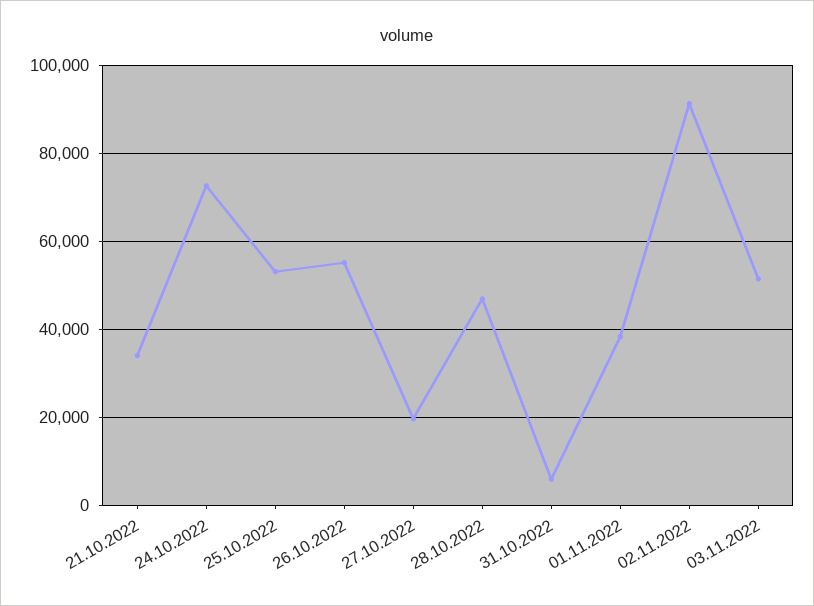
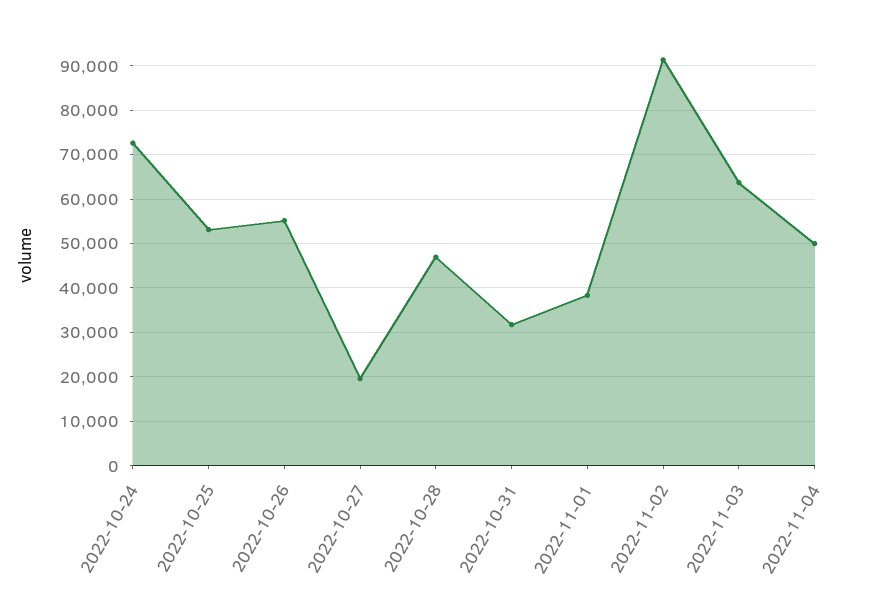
21.10.2022: 34000 -> none
31.10.2022: 6000 -> 32000
03.11.2022: 52000 -> 64000
2022-11-04: none -> 50000

